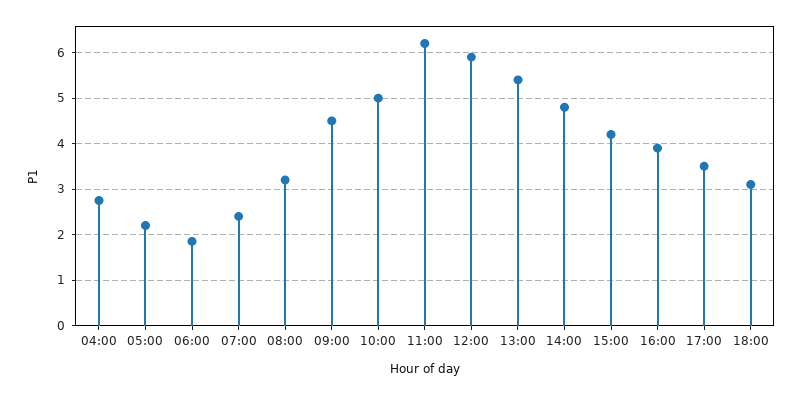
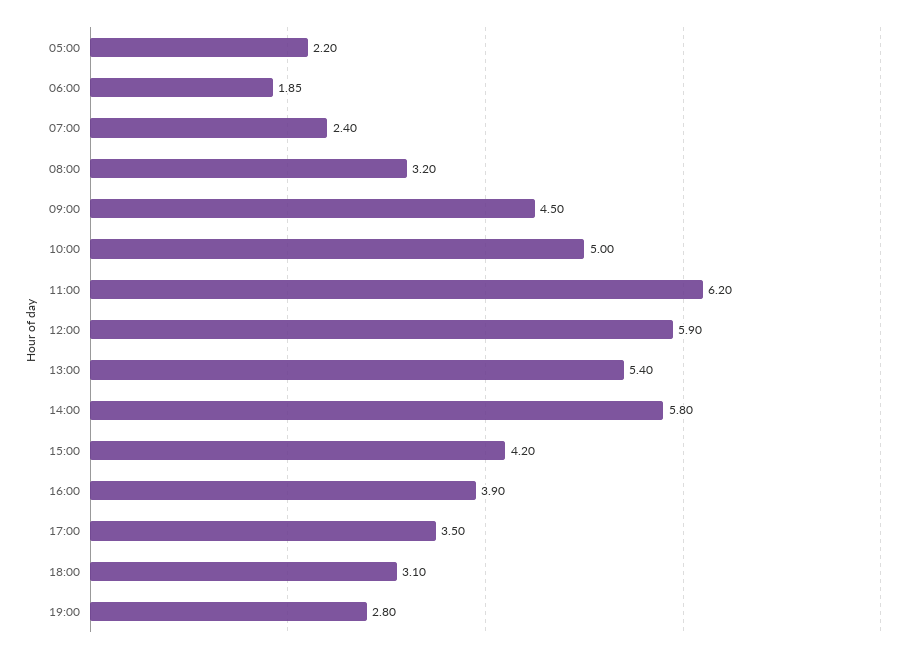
04:00: 2.8 -> none
14:00: 4.8 -> 5.8
19:00: none -> 2.8

